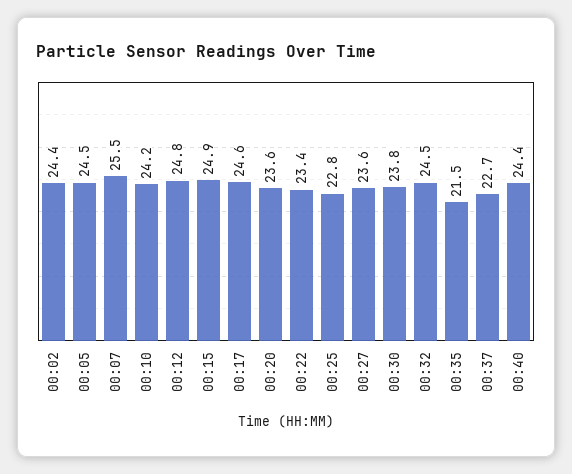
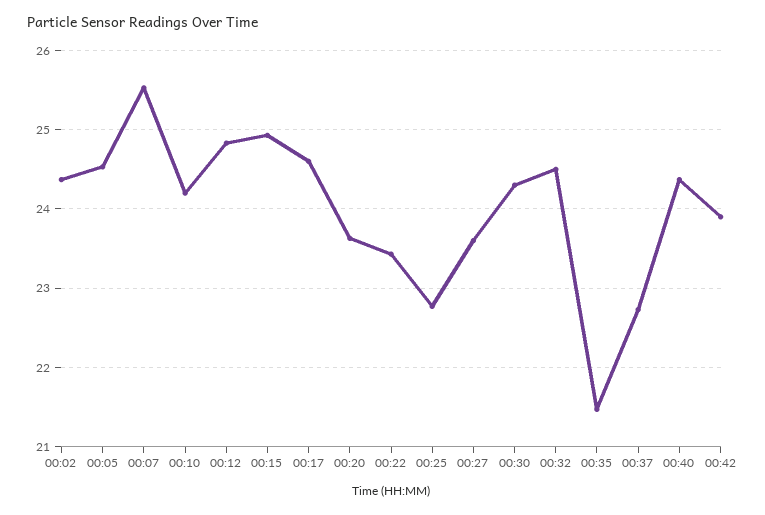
00:30: 23.8 -> 24.3
00:42: none -> 23.9

